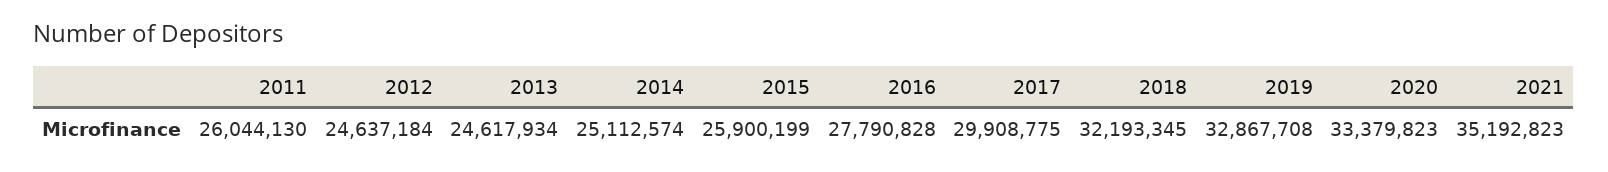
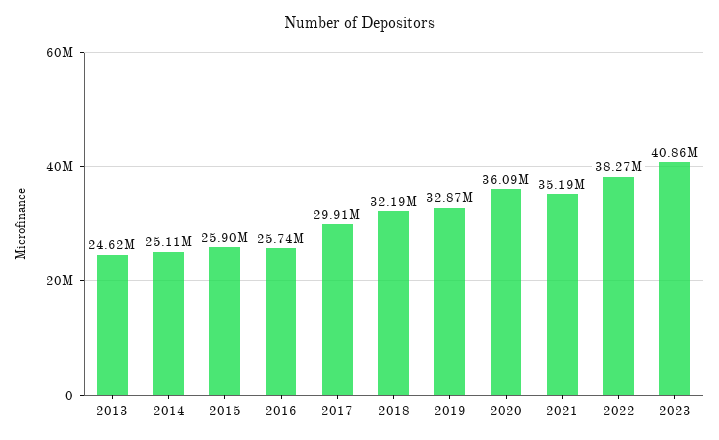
2011: 26044130 -> none
2012: 24637184 -> none
2016: 27790828 -> 25740000
2020: 33379823 -> 36090000
2022: none -> 38270000
2023: none -> 40860000

